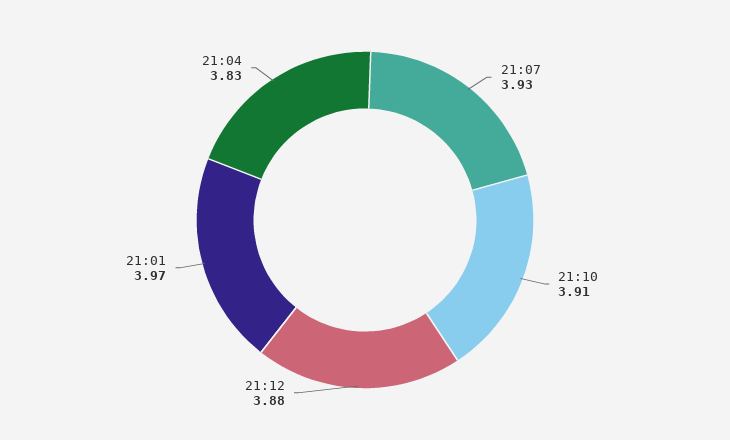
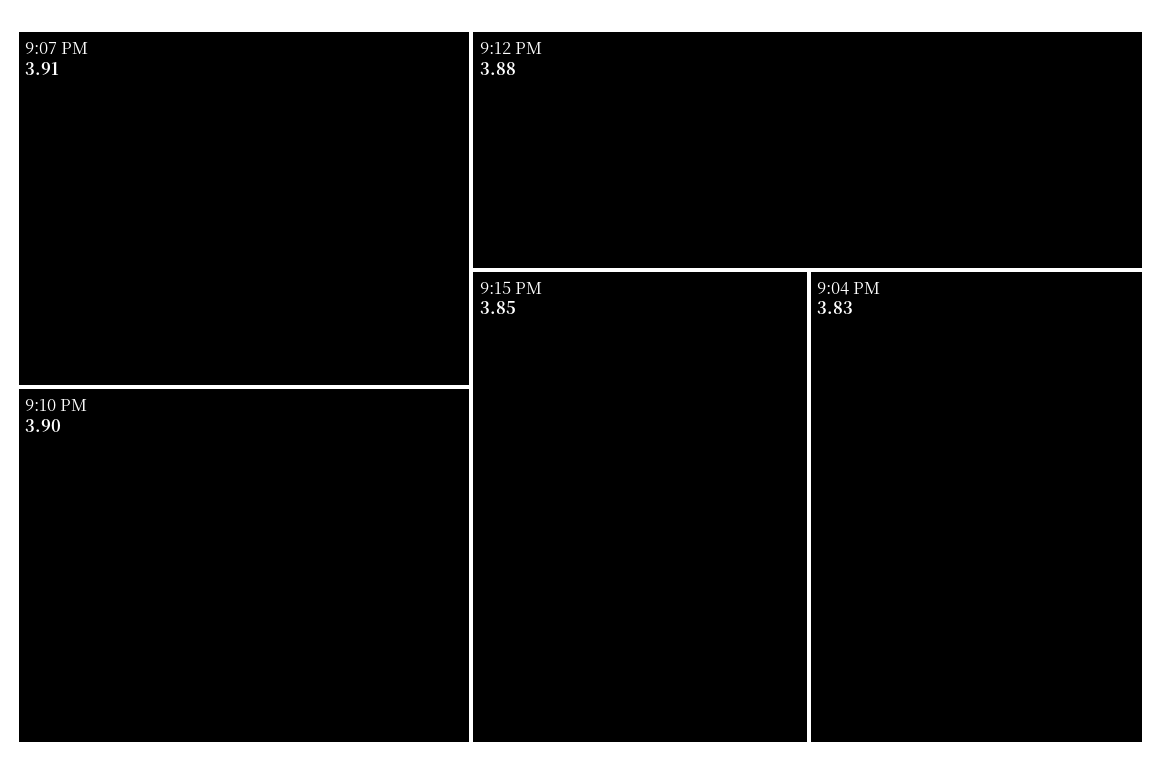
21:07: 3.93 -> 3.91
21:10: 3.91 -> 3.9
21:01: 3.97 -> none
9:15 PM: none -> 3.85

